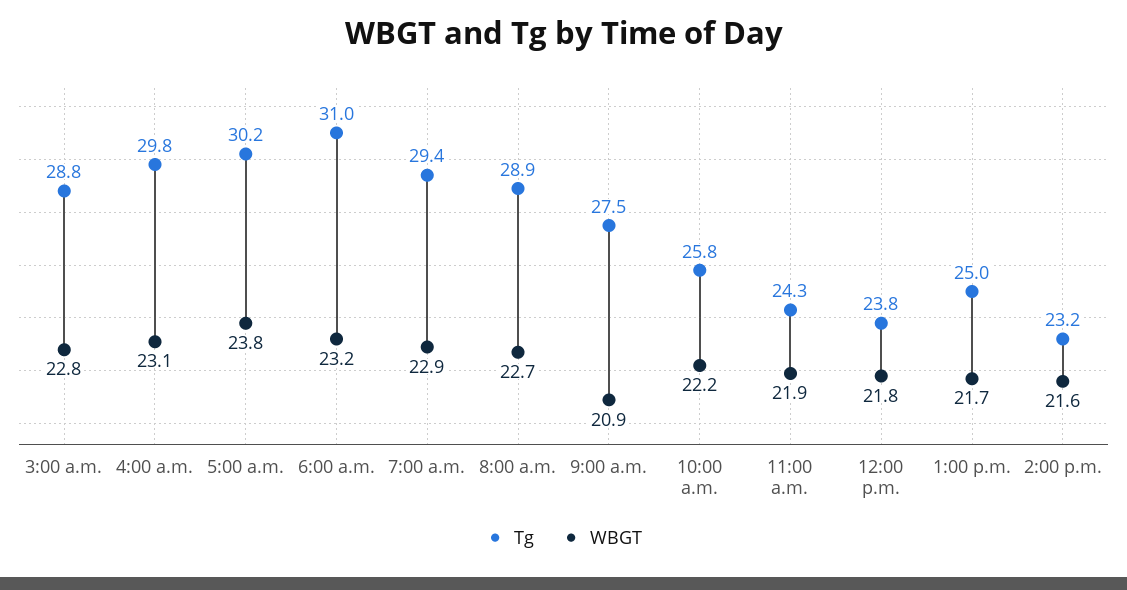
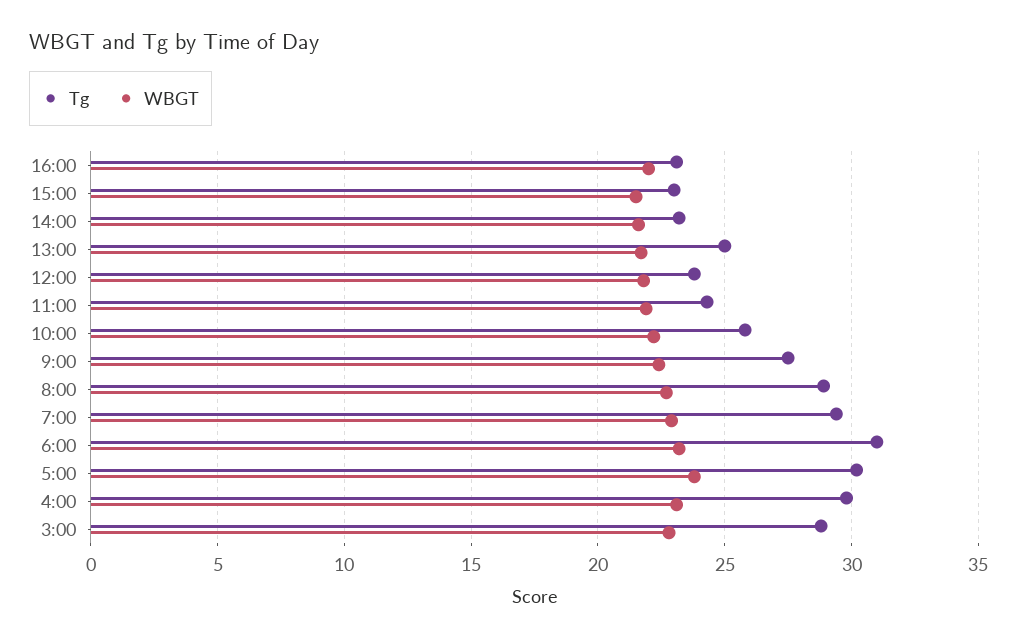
WBGT, 9:00 a.m.: 20.9 -> 22.5
Tg, 16:00: none -> 23
WBGT, 16:00: none -> 22
Tg, 15:00: none -> 23
WBGT, 15:00: none -> 21.5

